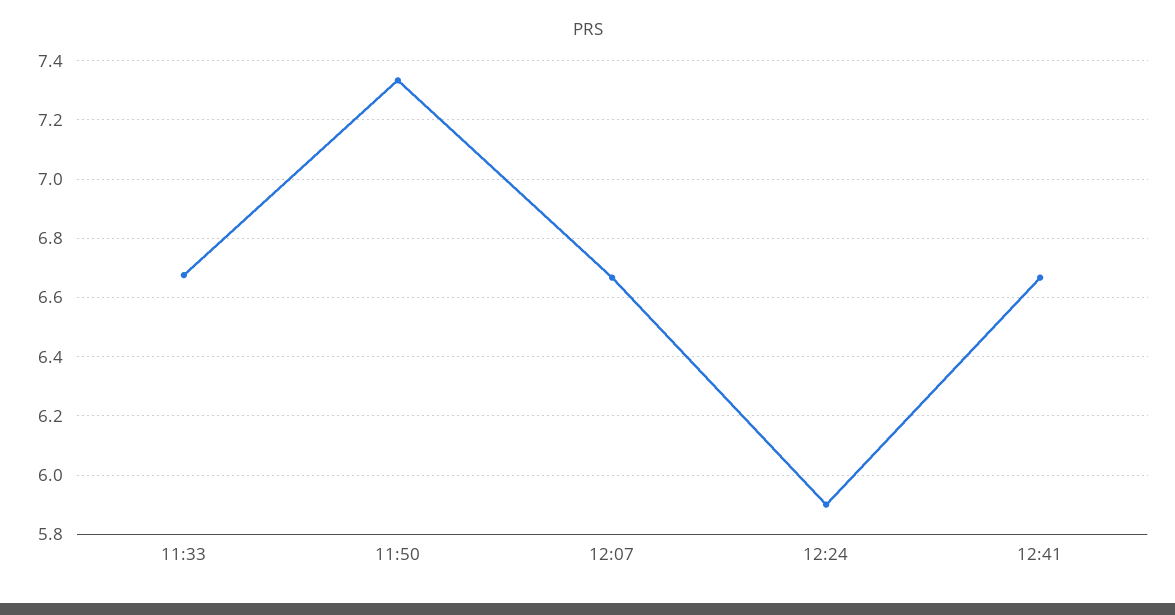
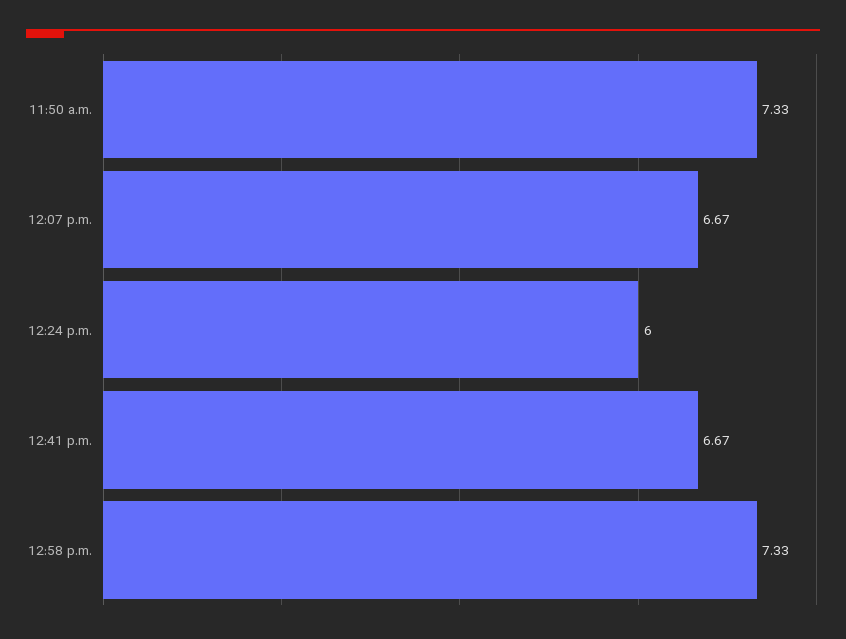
11:33: 6.675 -> none
12:24: 5.9 -> 6
12:58 p.m.: none -> 7.33

